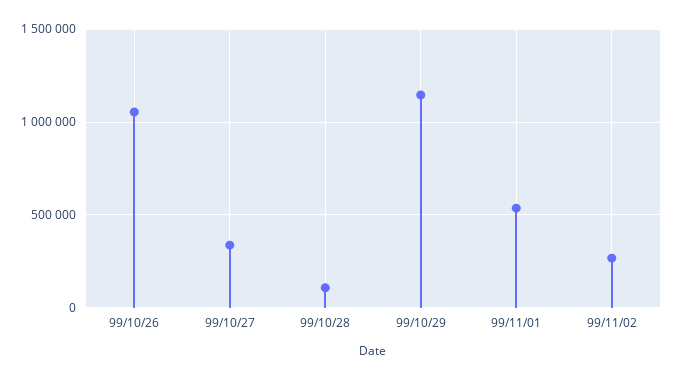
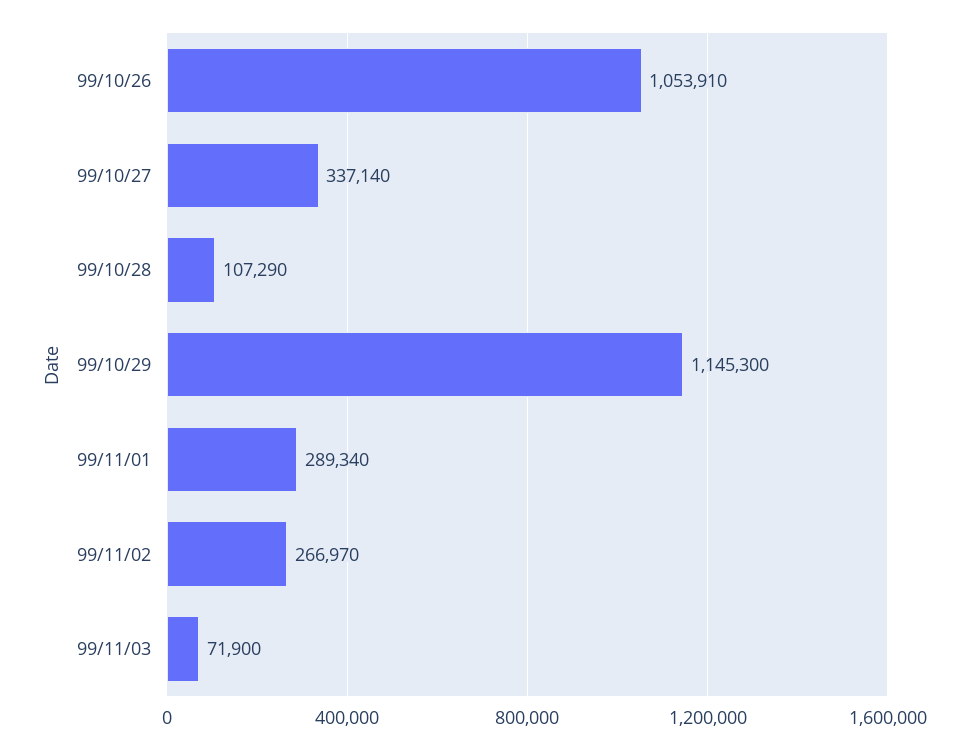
99/11/01: 550000 -> 289340
99/11/03: none -> 71900

